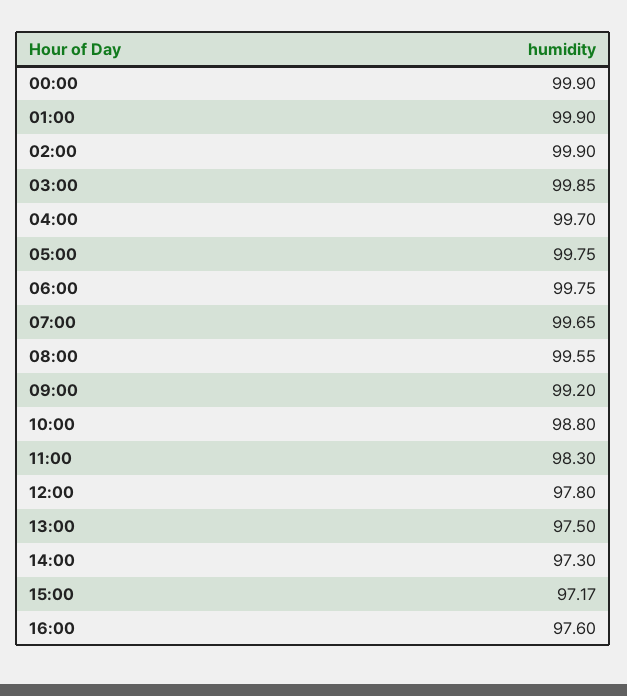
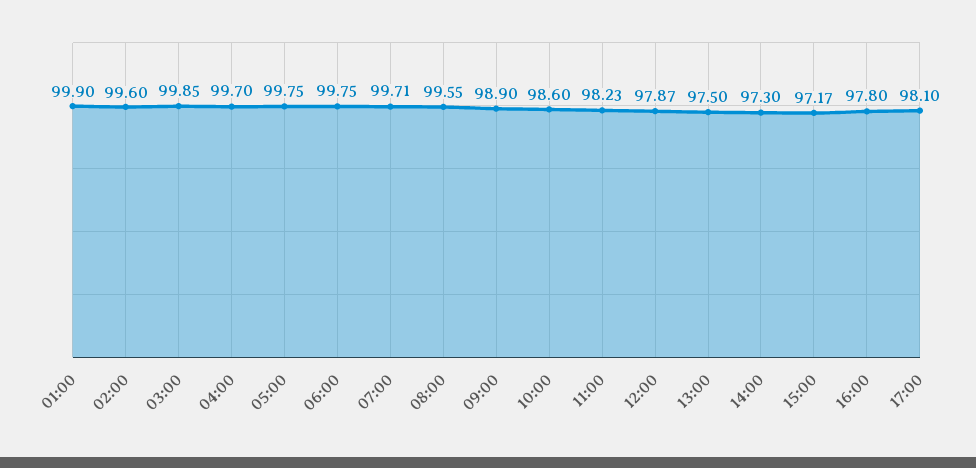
00:00: 99.9 -> none
02:00: 99.9 -> 99.6
07:00: 99.65 -> 99.71
09:00: 99.2 -> 98.9
10:00: 98.8 -> 98.6
11:00: 98.3 -> 98.23
12:00: 97.8 -> 97.87
16:00: 97.6 -> 97.8
17:00: none -> 98.1

